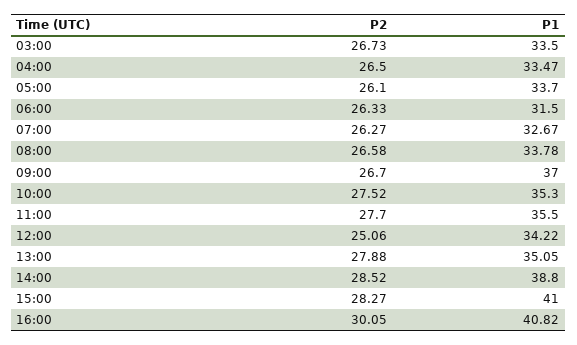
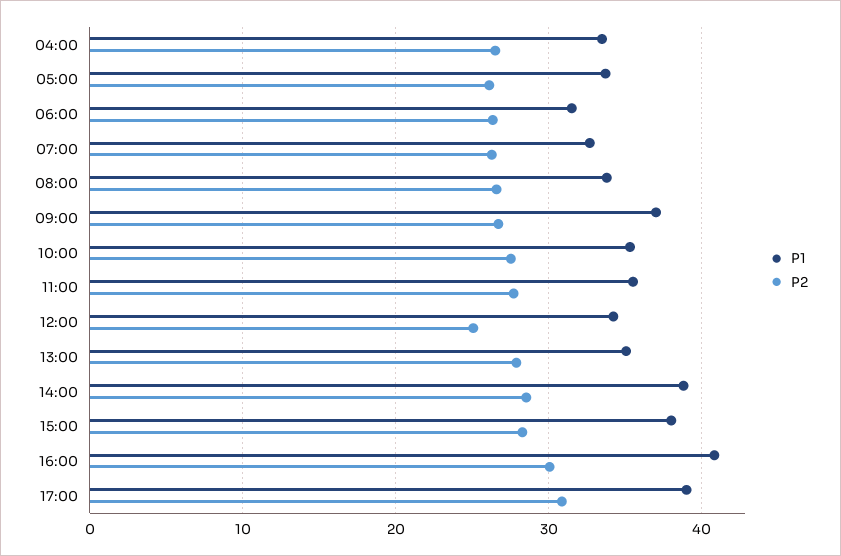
P2, 03:00: 26.73 -> none
P1, 03:00: 33.5 -> none
P1, 15:00: 41 -> 38
P1, 17:00: none -> 39
P2, 17:00: none -> 31

